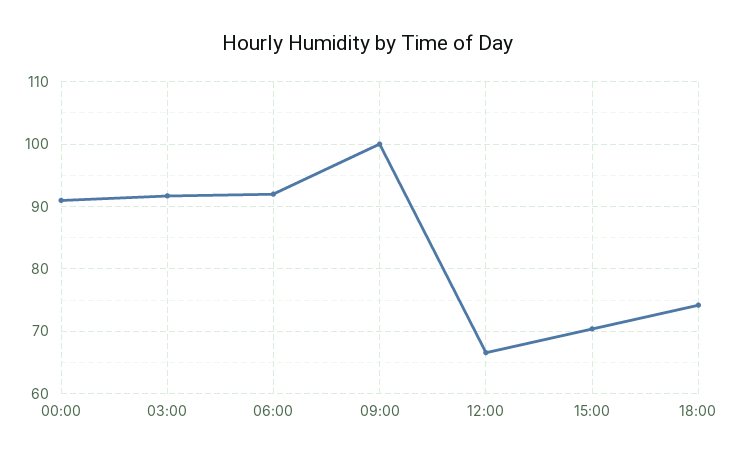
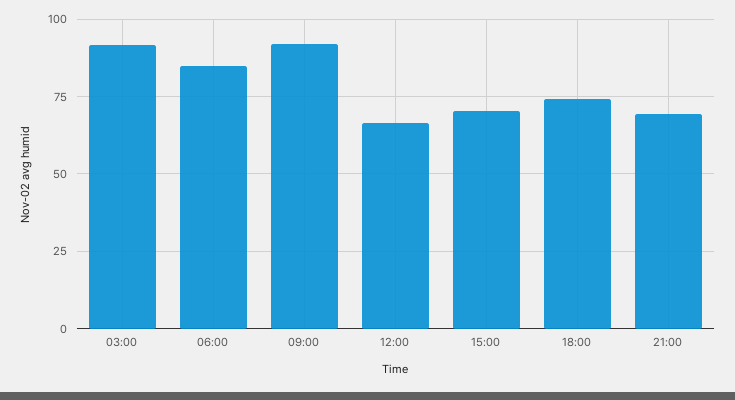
00:00: 91 -> none
06:00: 92 -> 85
09:00: 100 -> 92.5
21:00: none -> 70

